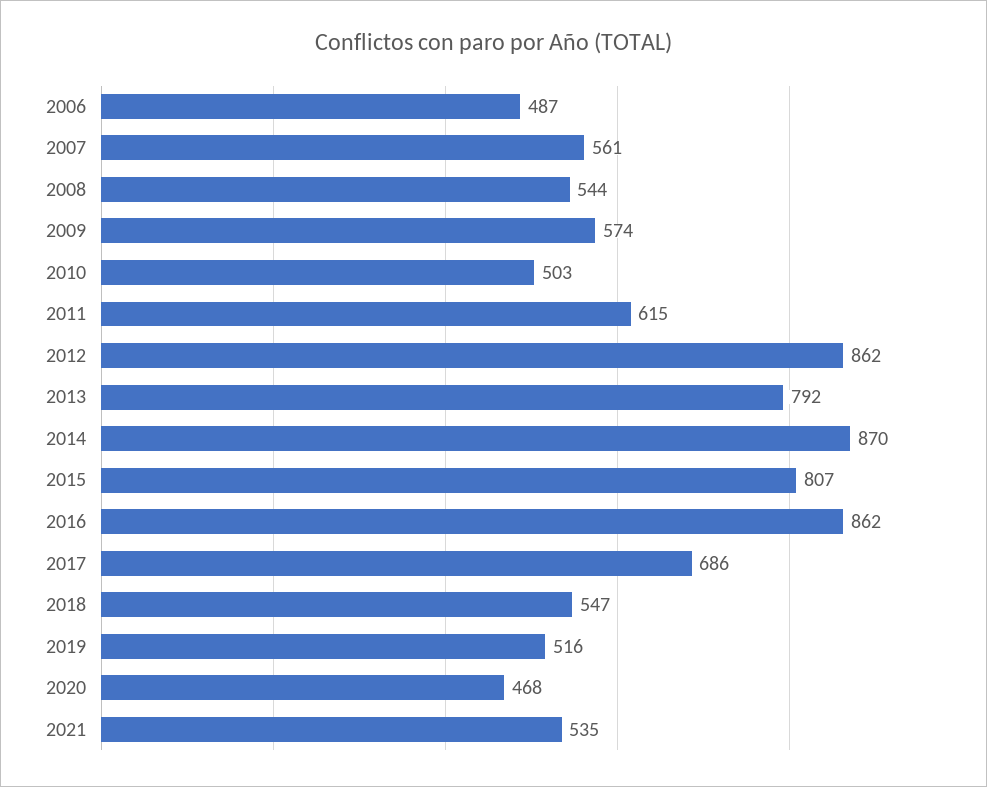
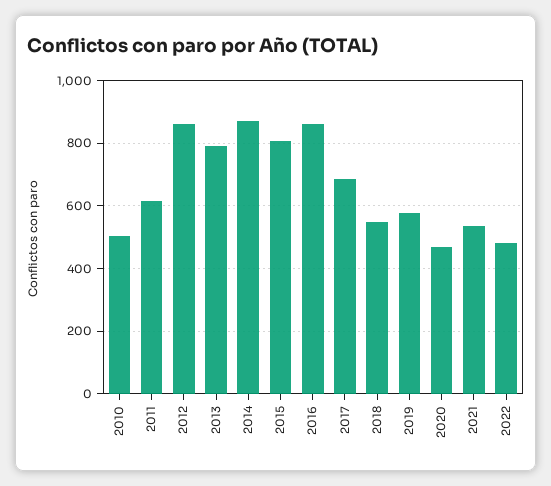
2006: 487 -> none
2007: 561 -> none
2008: 544 -> none
2009: 574 -> none
2019: 516 -> 580
2022: none -> 480

